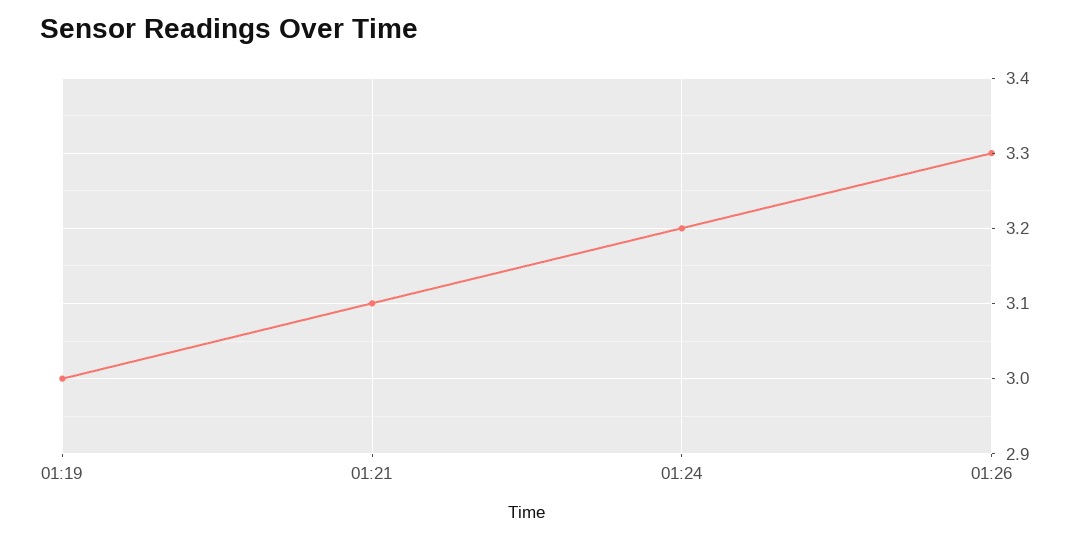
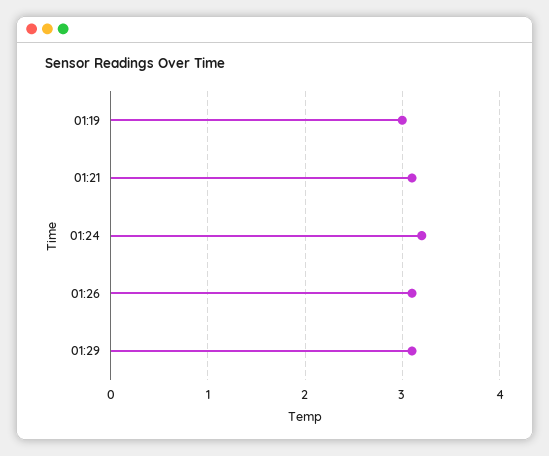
01:26: 3.3 -> 3.1
01:29: none -> 3.1

